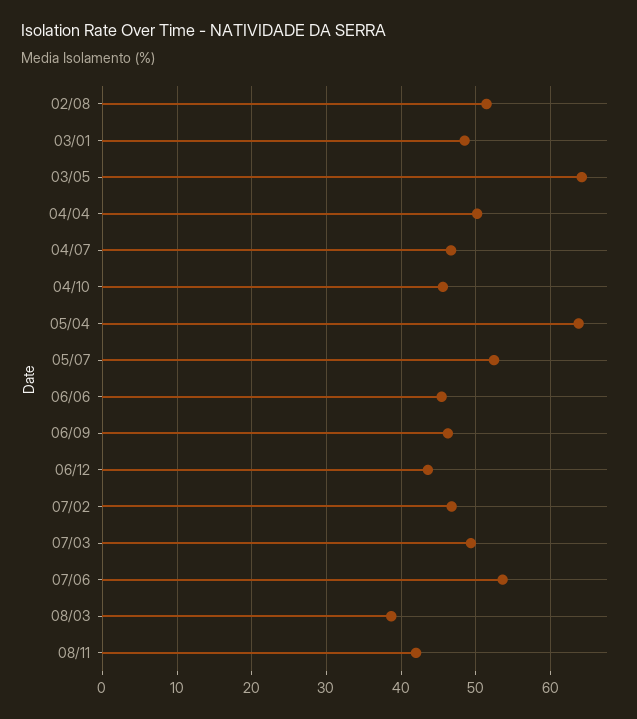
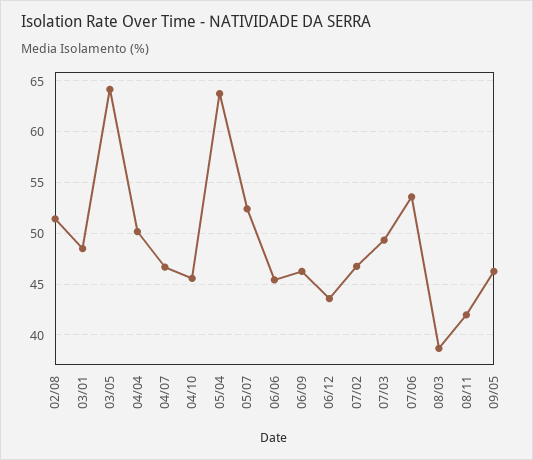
09/05: none -> 46

